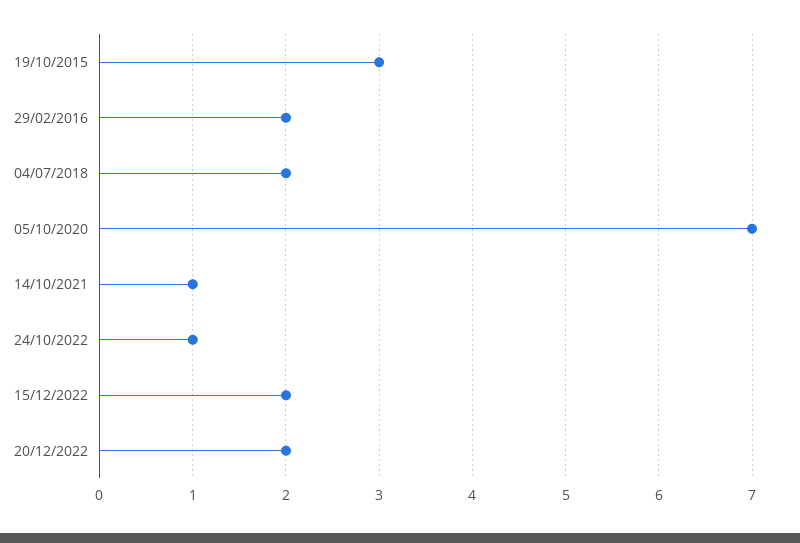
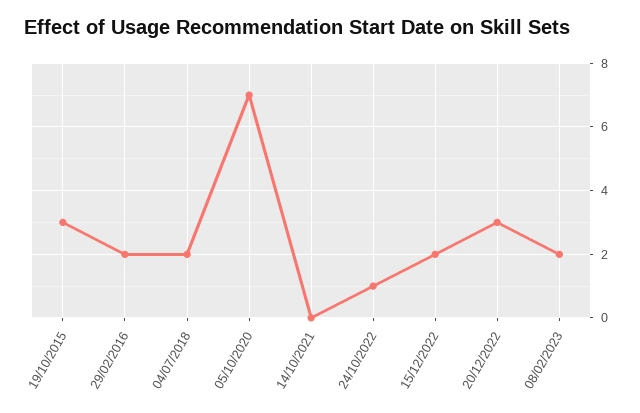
14/10/2021: 1 -> 0
20/12/2022: 2 -> 3
08/02/2023: none -> 2

